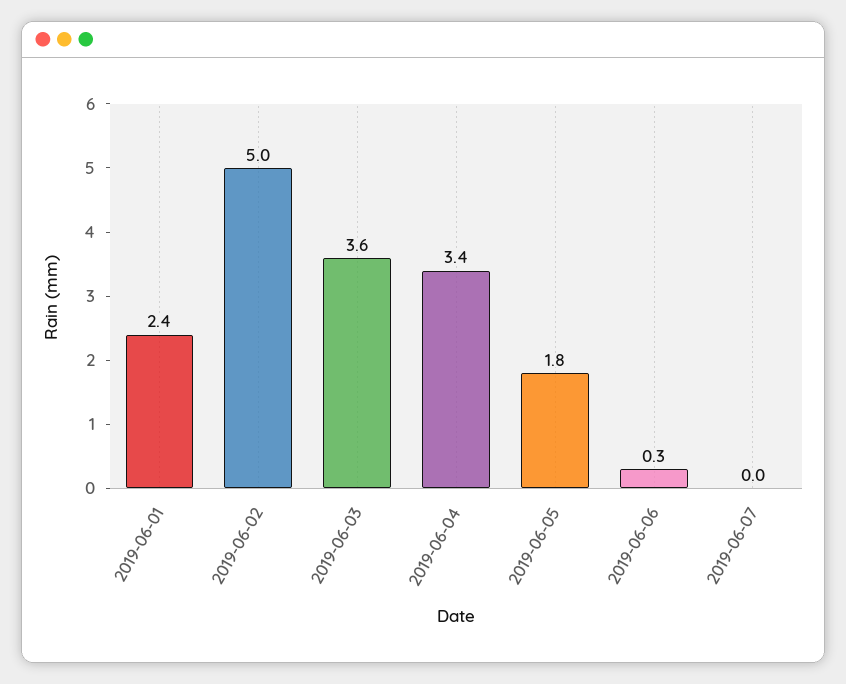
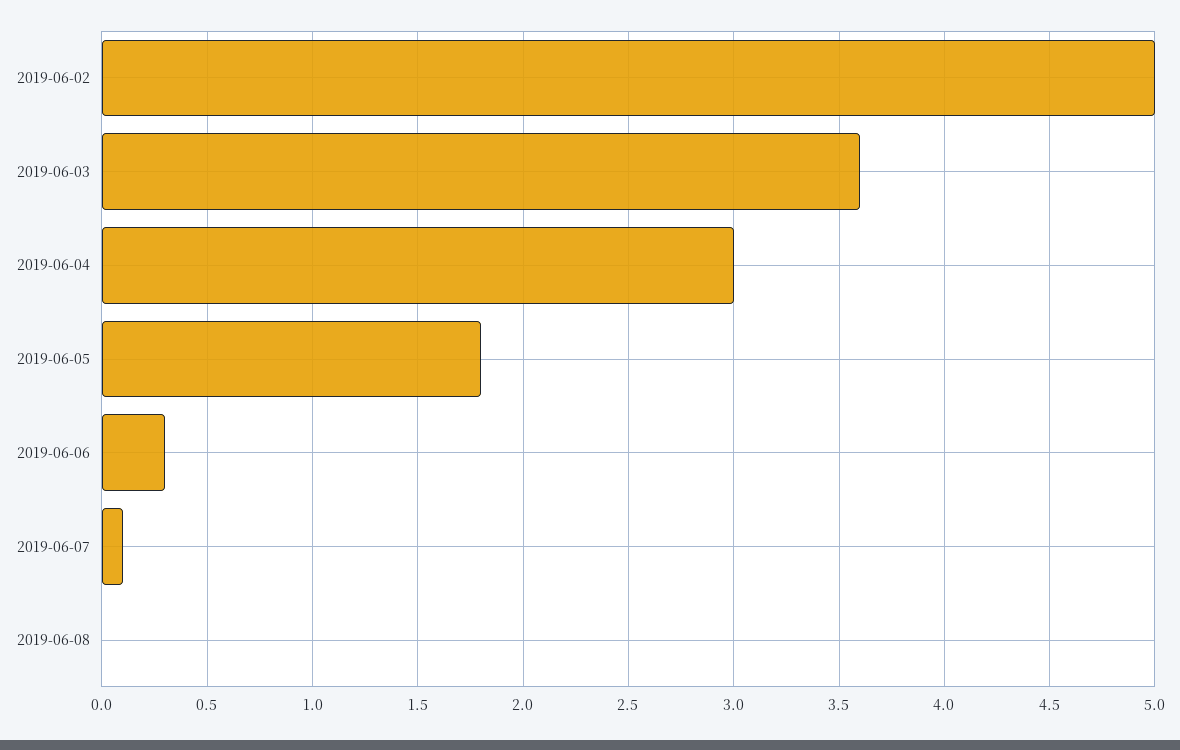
2019-06-01: 2.4 -> none
2019-06-04: 3.4 -> 3
2019-06-07: 0 -> 0.1
2019-06-08: none -> 0

